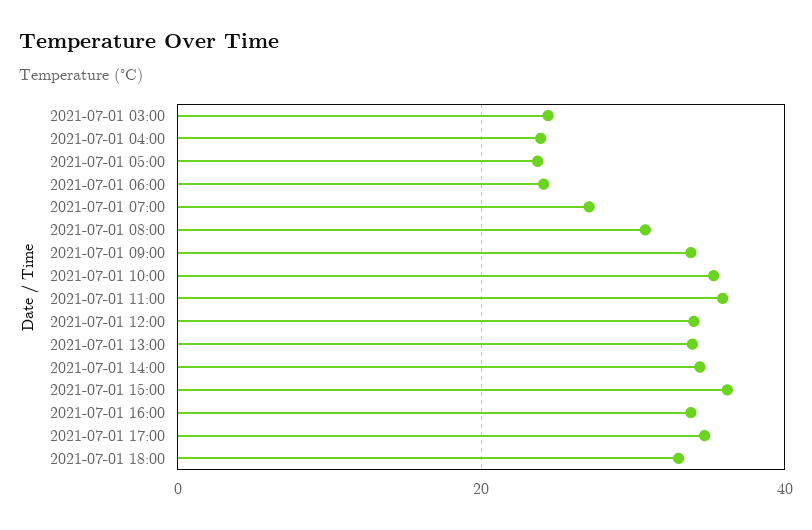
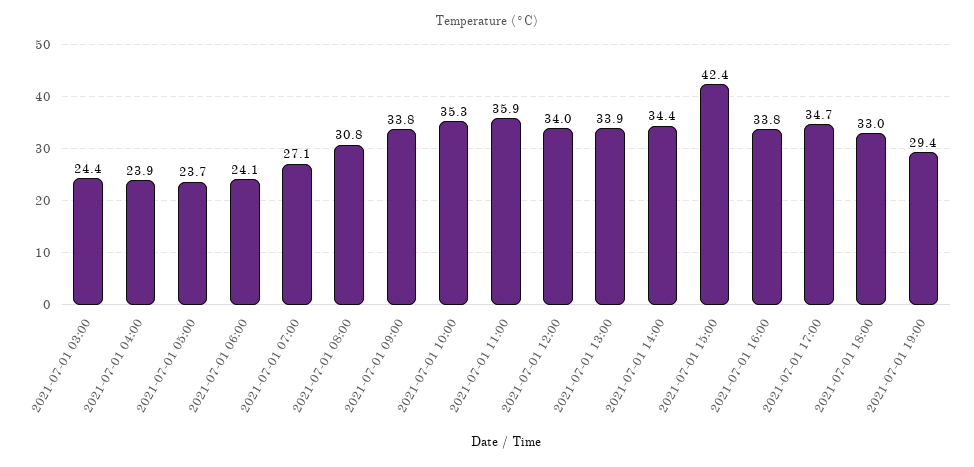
2021-07-01 15:00: 36 -> 42.4
2021-07-01 19:00: none -> 29.4

